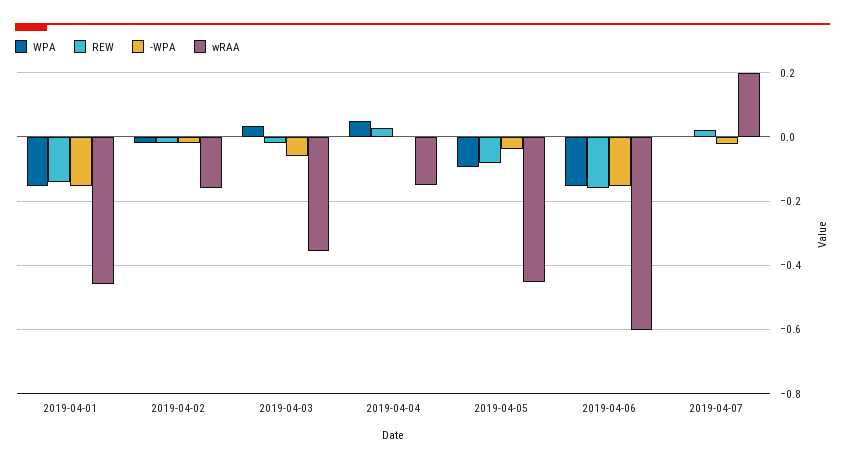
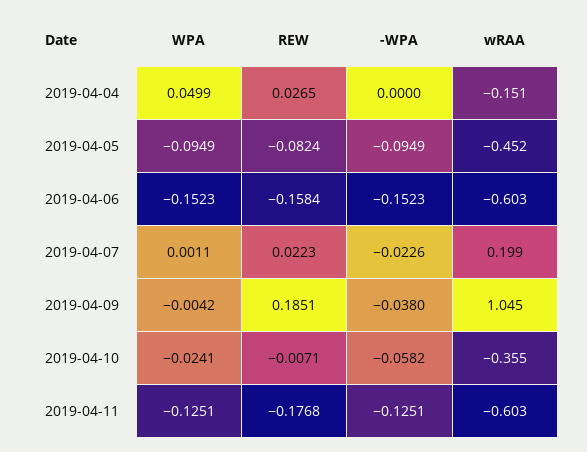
WPA, 2019-04-01: -0.16 -> none
REW, 2019-04-01: -0.14 -> none
-WPA, 2019-04-01: -0.16 -> none
wRAA, 2019-04-01: -0.46 -> none
WPA, 2019-04-02: -0.02 -> none
REW, 2019-04-02: -0.02 -> none
-WPA, 2019-04-02: -0.02 -> none
wRAA, 2019-04-02: -0.16 -> none
WPA, 2019-04-03: 0.04 -> none
REW, 2019-04-03: -0.02 -> none
-WPA, 2019-04-03: -0.06 -> none
wRAA, 2019-04-03: -0.36 -> none
-WPA, 2019-04-05: -0.04 -> -0.0949
WPA, 2019-04-09: none -> -0.0042
REW, 2019-04-09: none -> 0.1851
-WPA, 2019-04-09: none -> -0.038
wRAA, 2019-04-09: none -> 1.045
WPA, 2019-04-10: none -> -0.0241
REW, 2019-04-10: none -> -0.0071
-WPA, 2019-04-10: none -> -0.0582
wRAA, 2019-04-10: none -> -0.355
WPA, 2019-04-11: none -> -0.1251
REW, 2019-04-11: none -> -0.1768
-WPA, 2019-04-11: none -> -0.1251
wRAA, 2019-04-11: none -> -0.603

